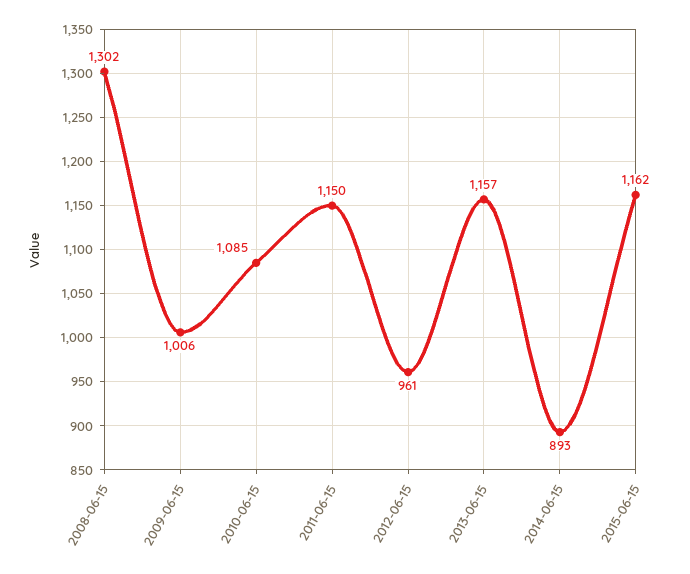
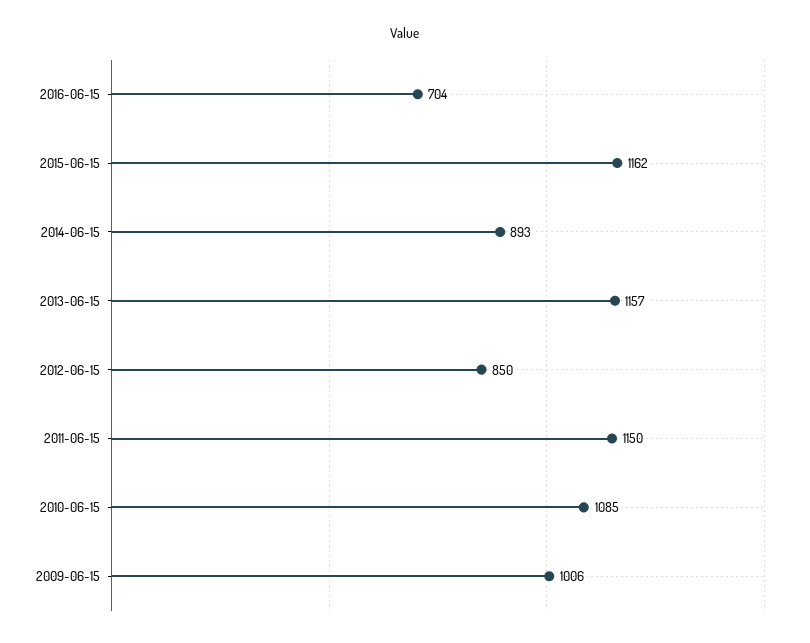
2008-06-15: 1302 -> none
2012-06-15: 961 -> 850
2016-06-15: none -> 704

